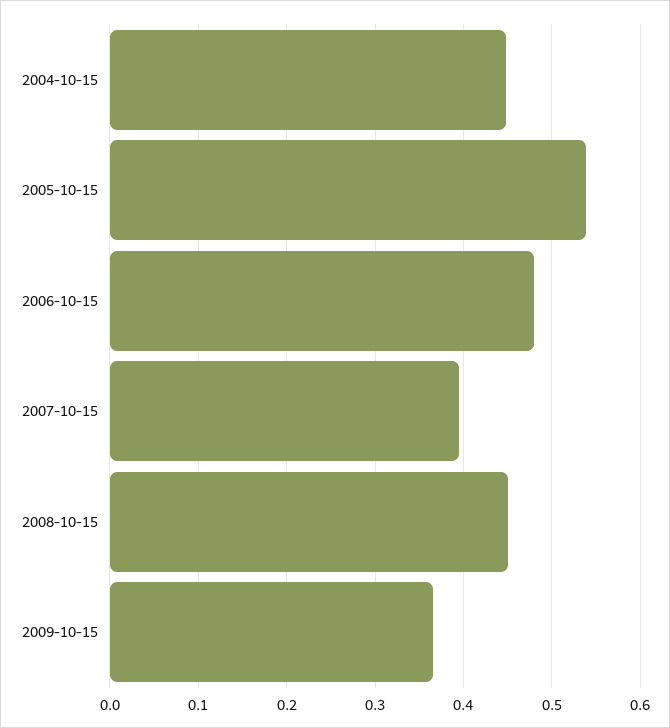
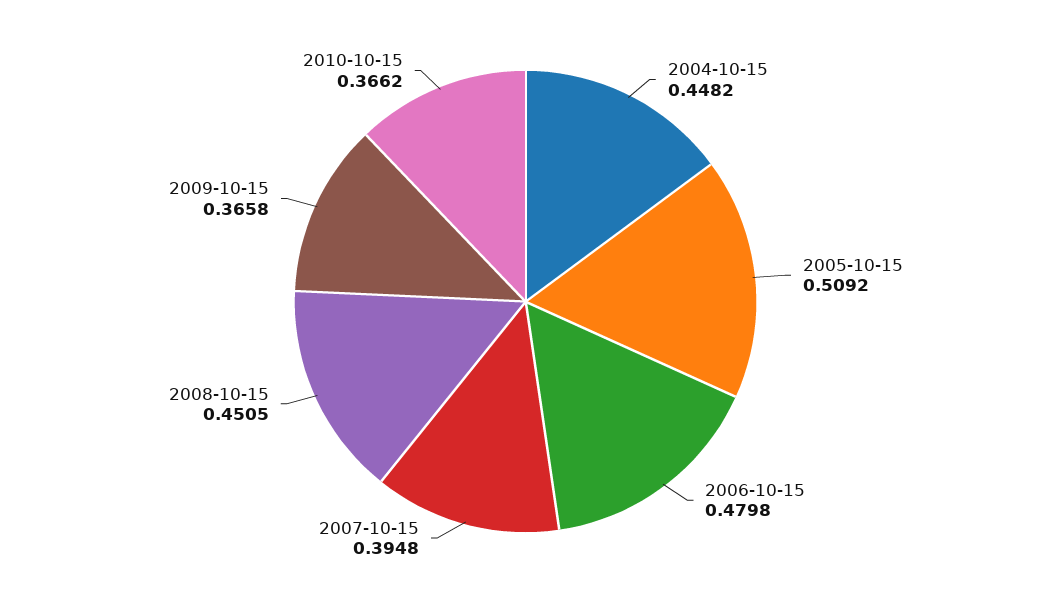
2005-10-15: 0.54 -> 0.5092
2010-10-15: none -> 0.3662

